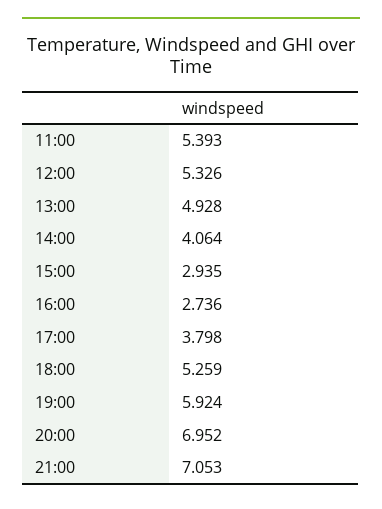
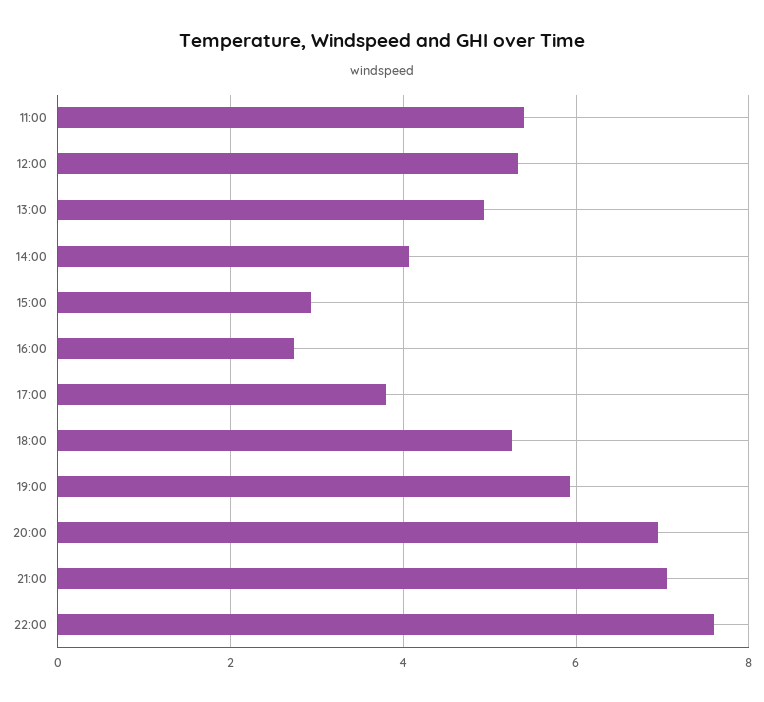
22:00: none -> 7.6

